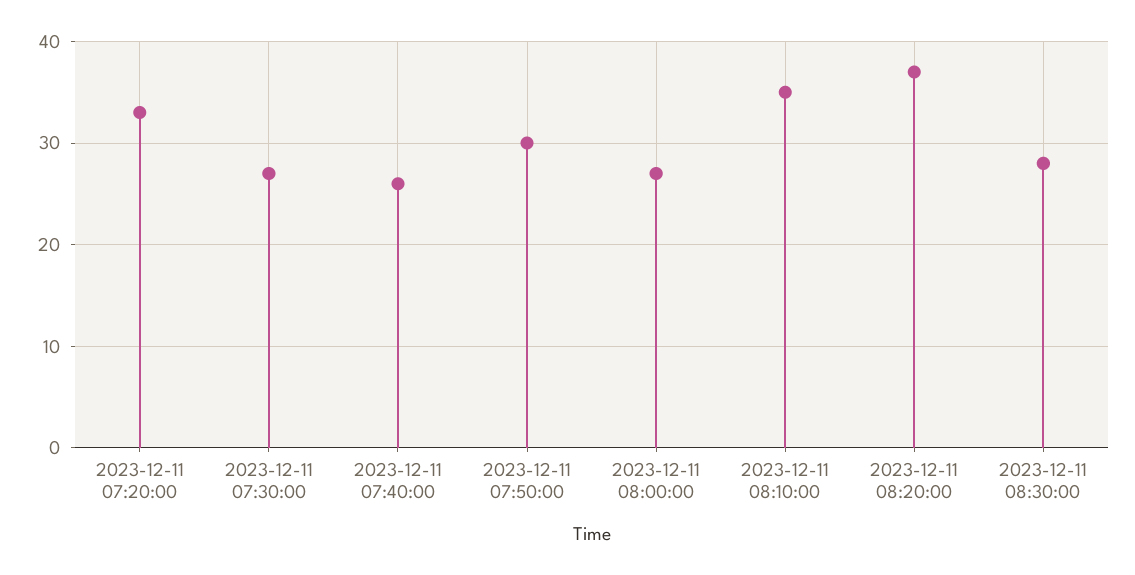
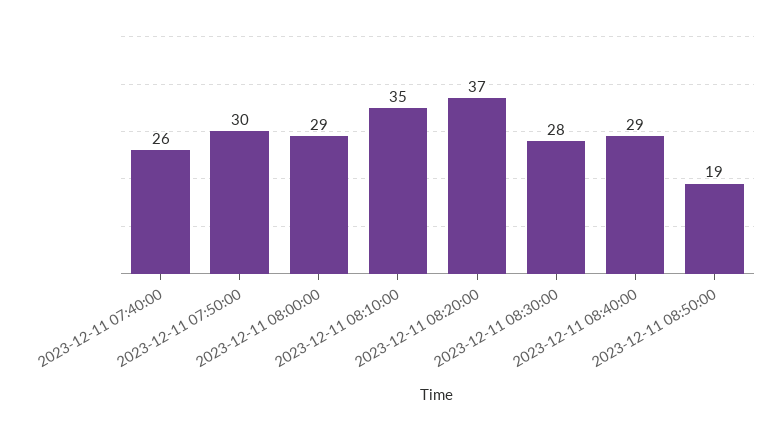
2023-12-11 07:20:00: 33 -> none
2023-12-11 07:30:00: 27 -> none
2023-12-11 08:00:00: 27 -> 29
2023-12-11 08:40:00: none -> 29
2023-12-11 08:50:00: none -> 19

